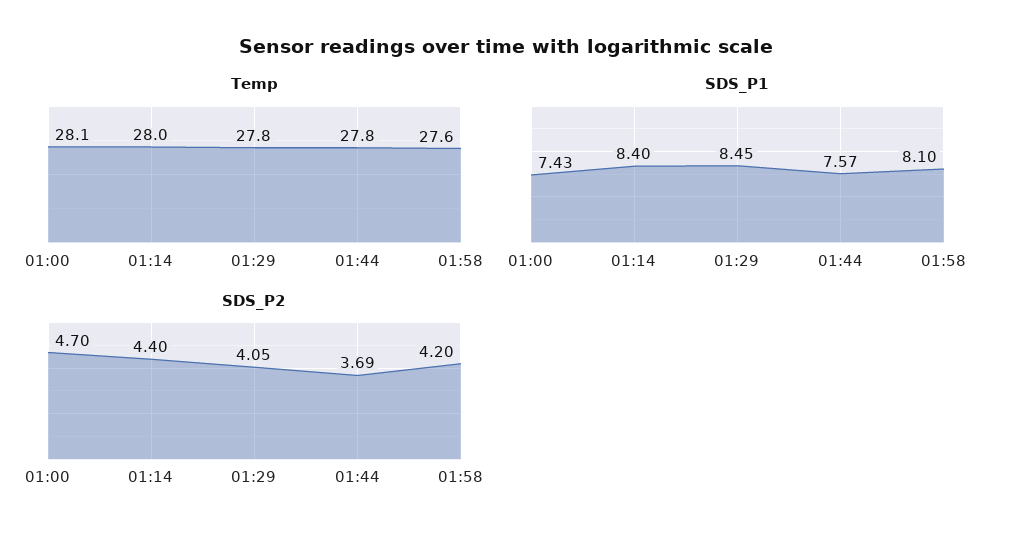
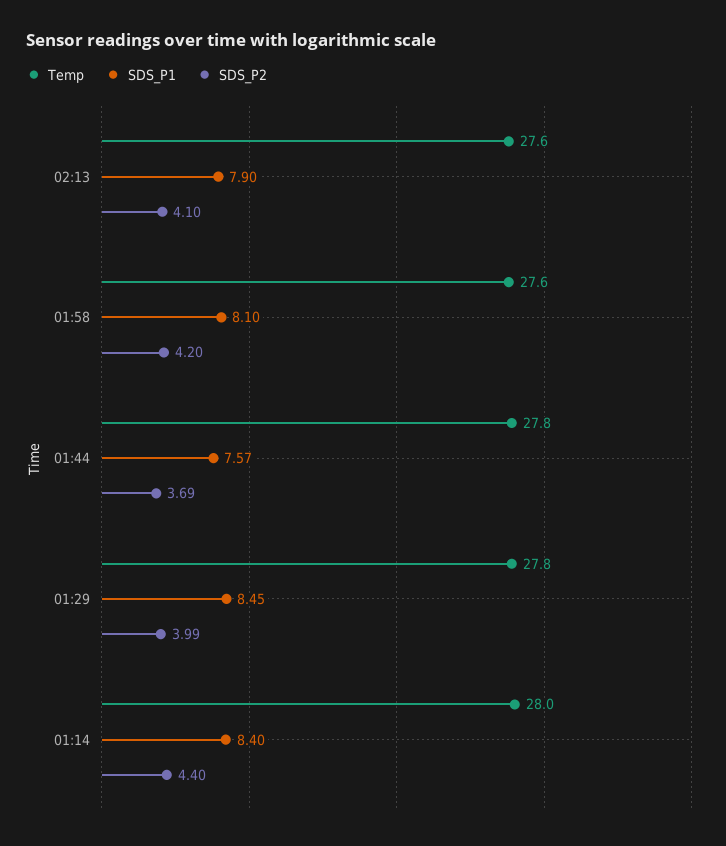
Temp, 01:00: 28.1 -> none
SDS_P1, 01:00: 7.43 -> none
SDS_P2, 01:00: 4.7 -> none
SDS_P2, 01:29: 4.05 -> 3.99
Temp, 02:13: none -> 27.6
SDS_P1, 02:13: none -> 7.9
SDS_P2, 02:13: none -> 4.1

